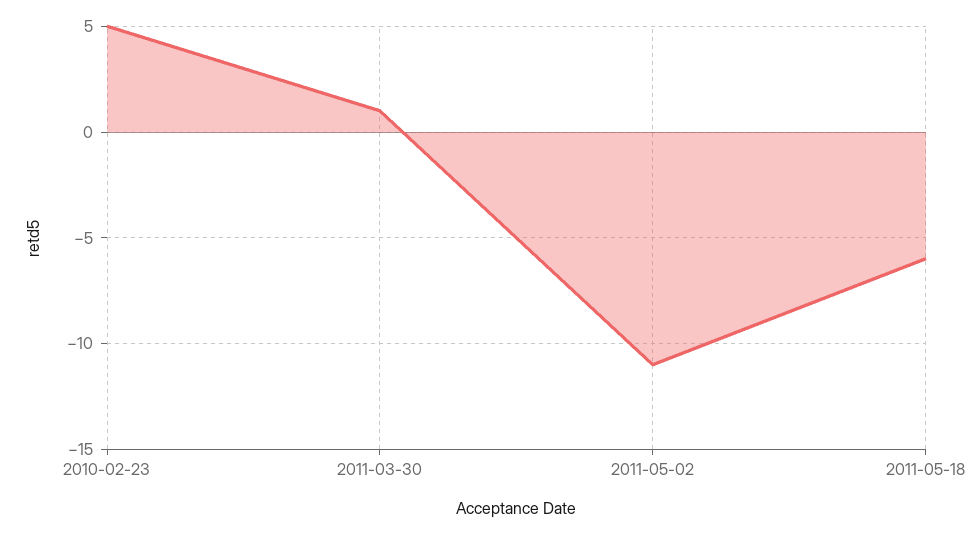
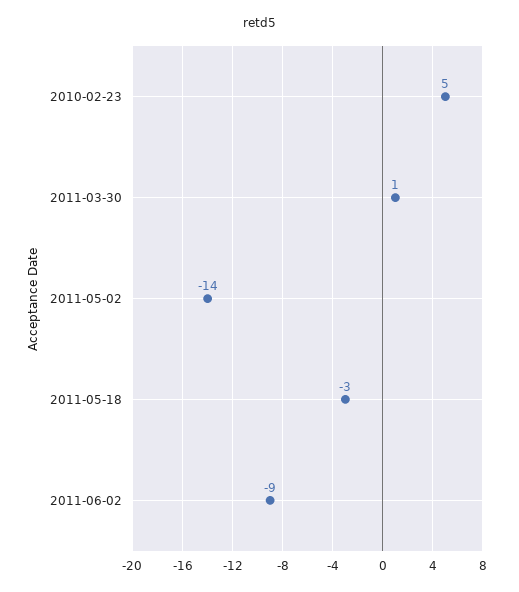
2011-05-02: -11 -> -14
2011-05-18: -6 -> -3
2011-06-02: none -> -9

